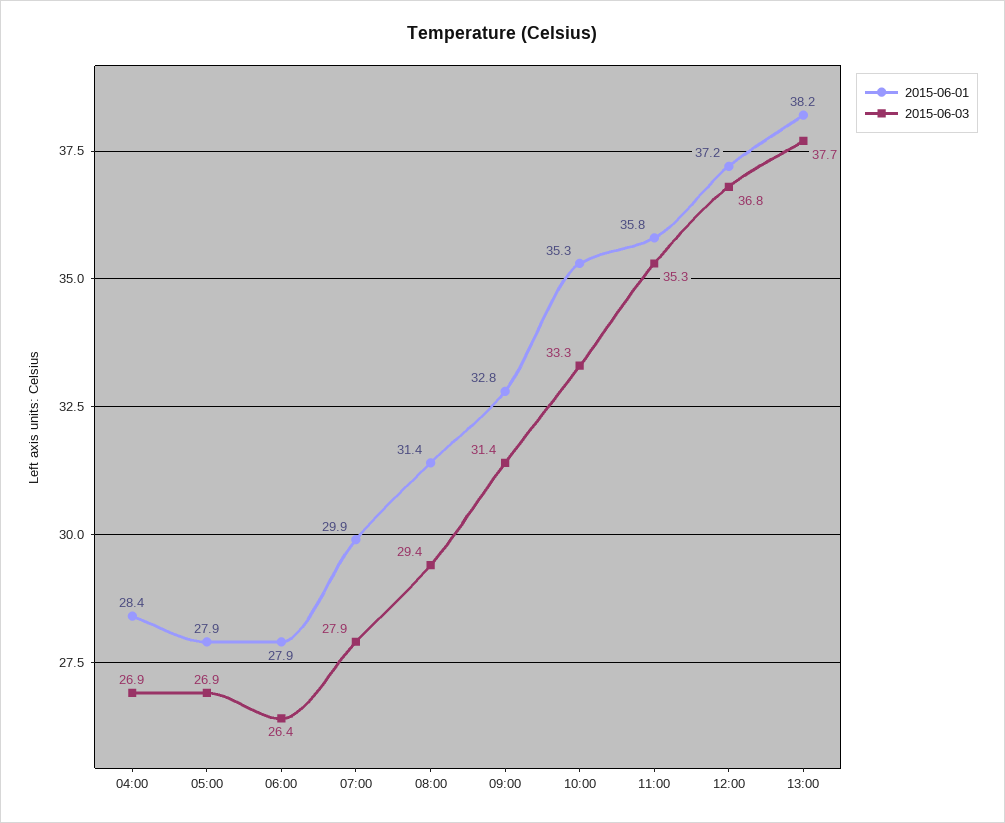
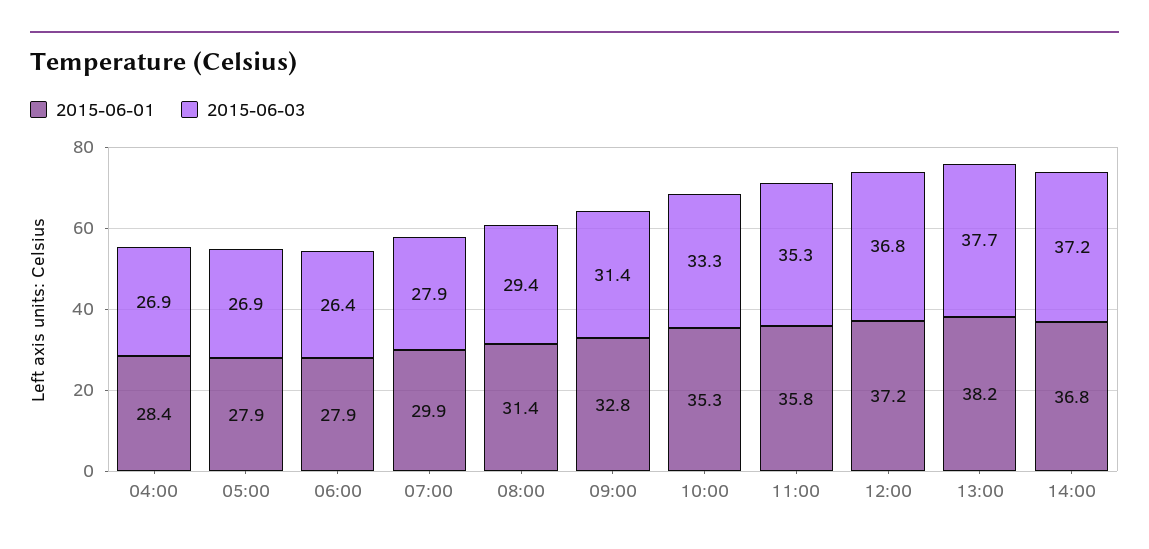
2015-06-01, 14:00: none -> 36.8
2015-06-03, 14:00: none -> 37.2

